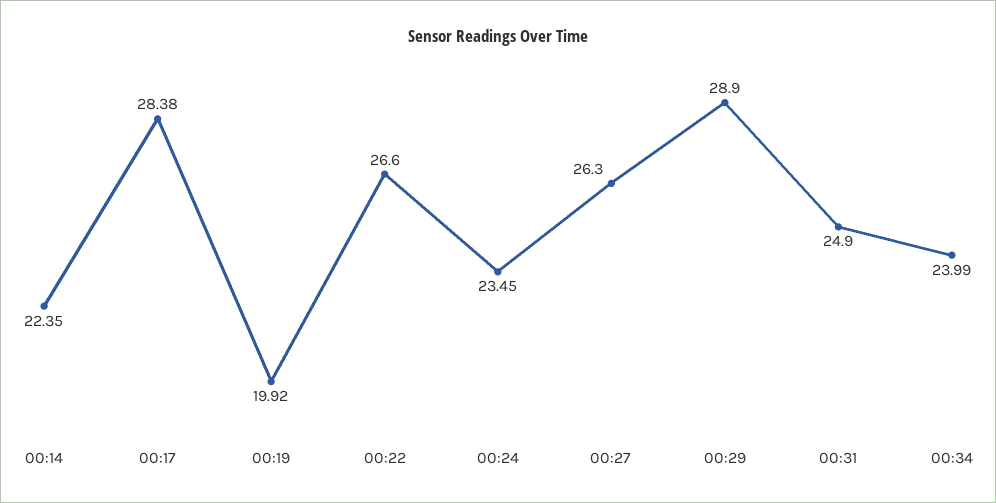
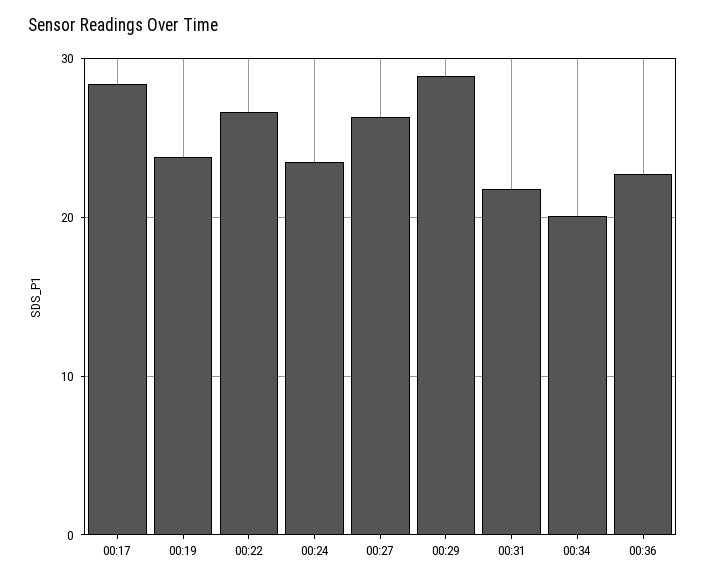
00:14: 22.35 -> none
00:19: 19.92 -> 24
00:31: 24.9 -> 22
00:34: 23.99 -> 20
00:36: none -> 23

